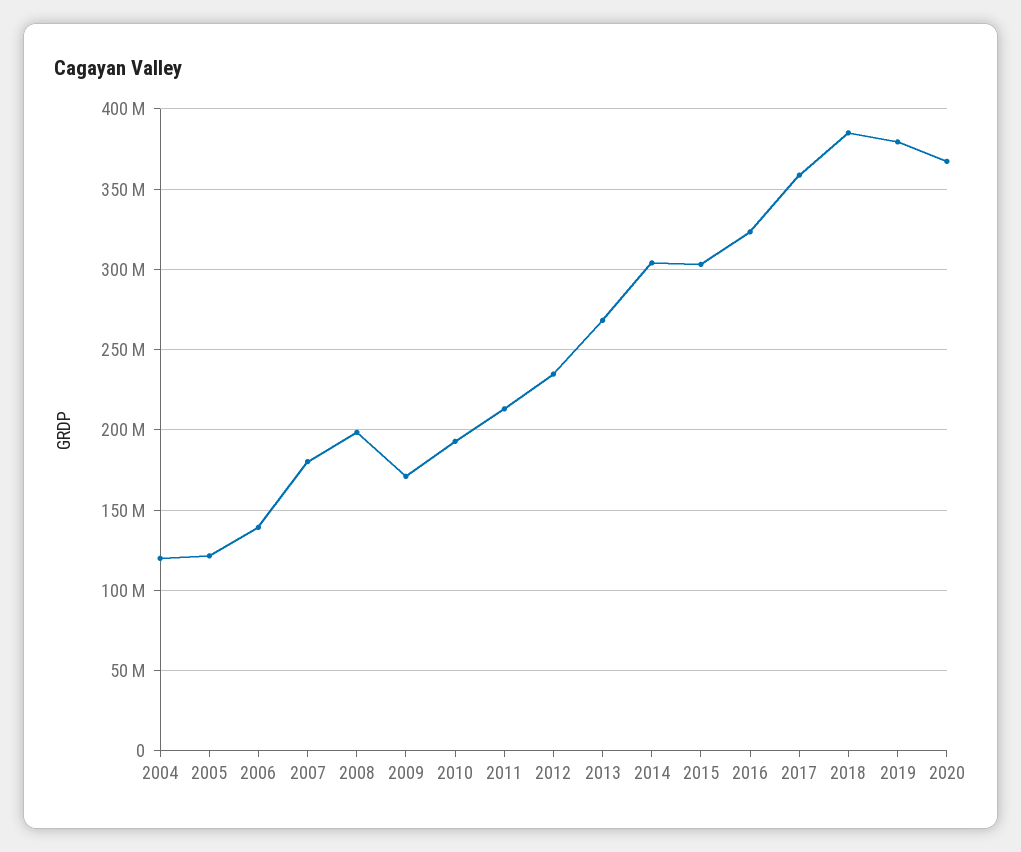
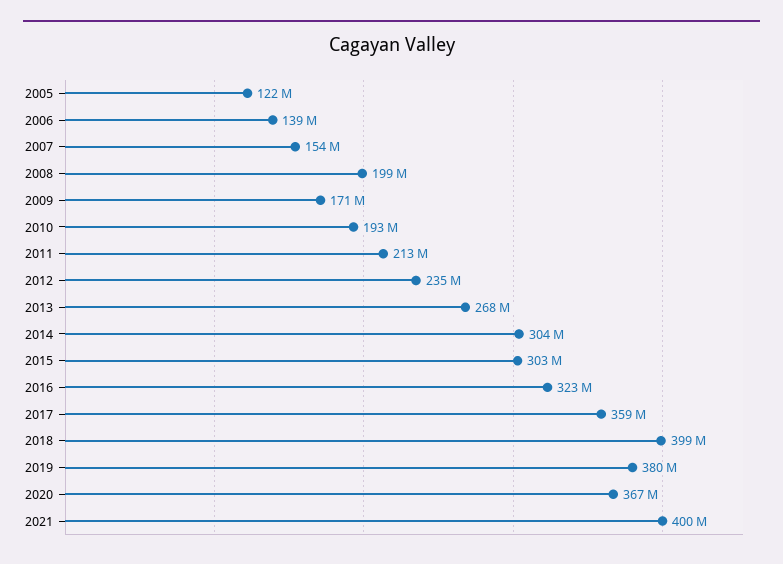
2004: 120000000 -> none
2007: 180000000 -> 154000000
2018: 385000000 -> 399000000
2021: none -> 400000000

